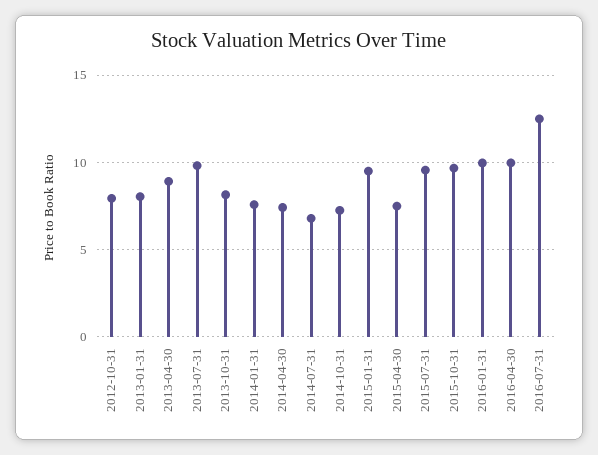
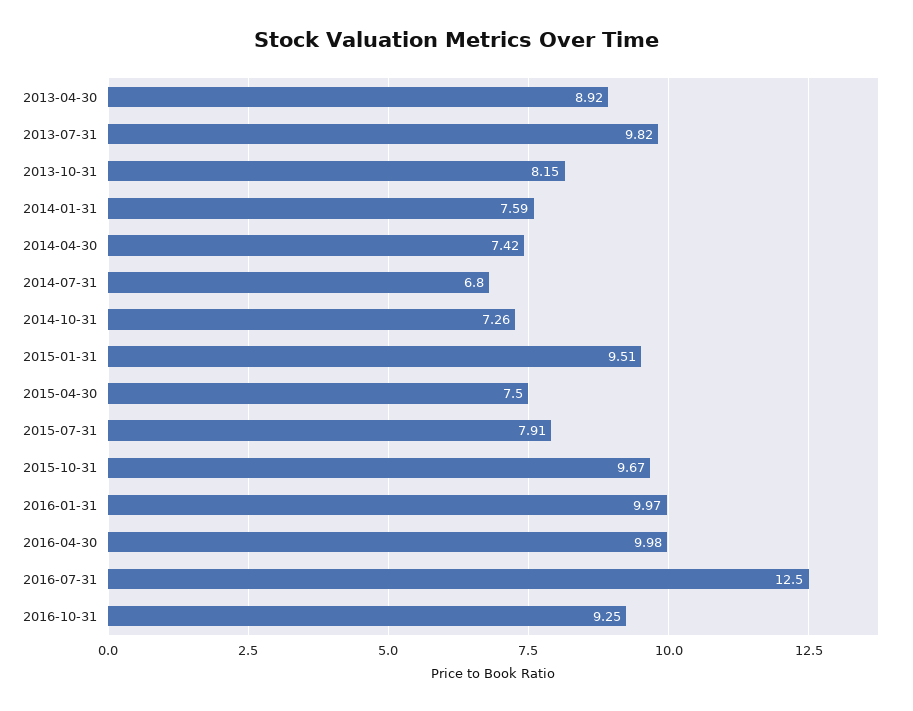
2012-10-31: 8 -> none
2013-01-31: 8 -> none
2015-07-31: 9.5 -> 7.91
2016-10-31: none -> 9.25

